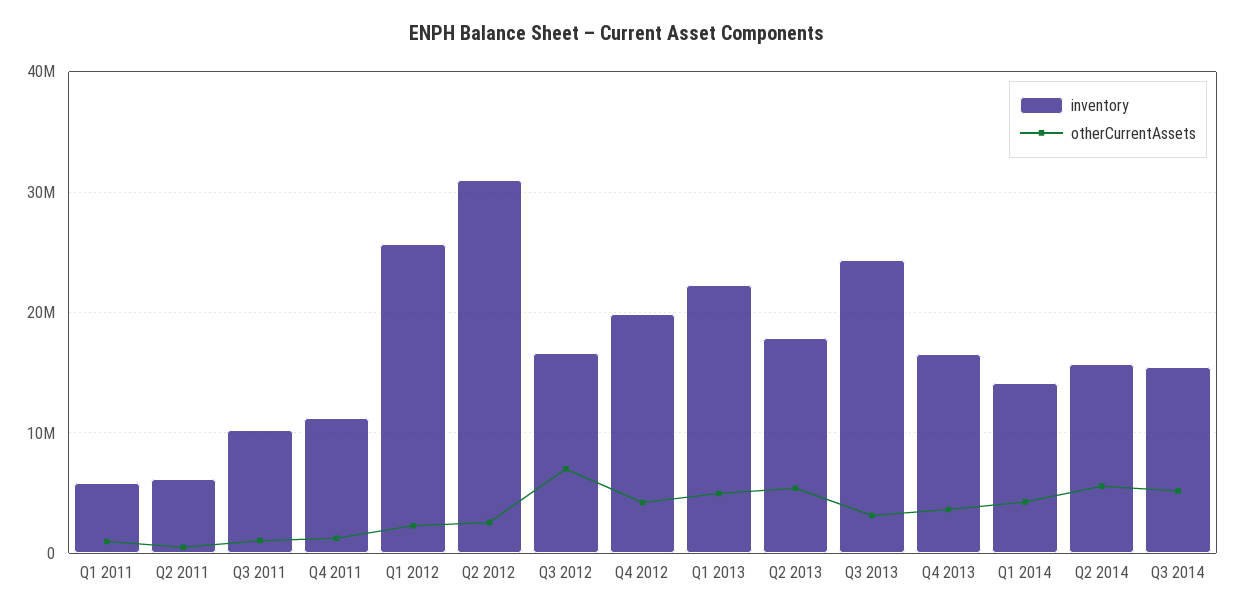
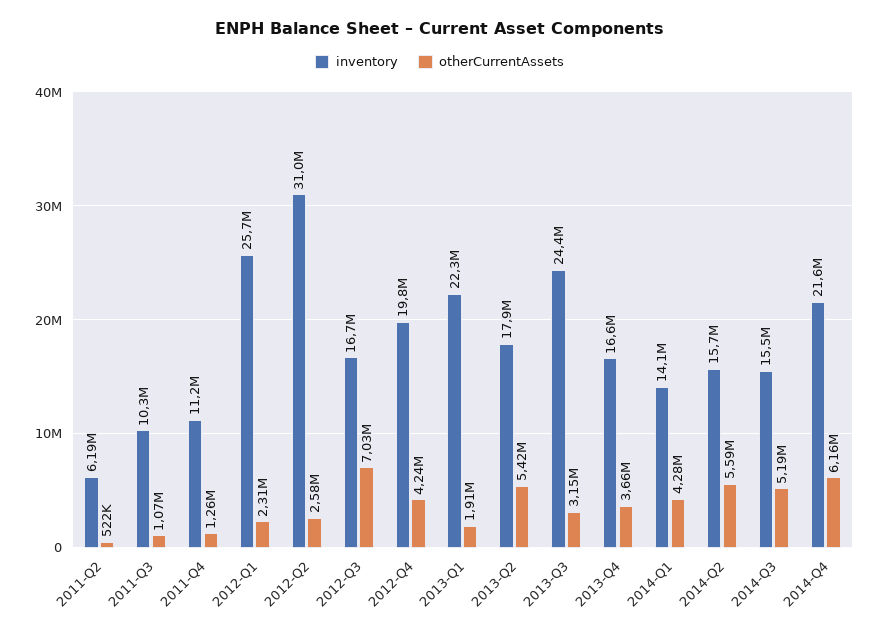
inventory, Q1 2011: 6000000 -> none
otherCurrentAssets, Q1 2011: 1000000 -> none
otherCurrentAssets, Q1 2013: 5000000 -> 1910000
inventory, 2014-Q4: none -> 21600000
otherCurrentAssets, 2014-Q4: none -> 6160000

